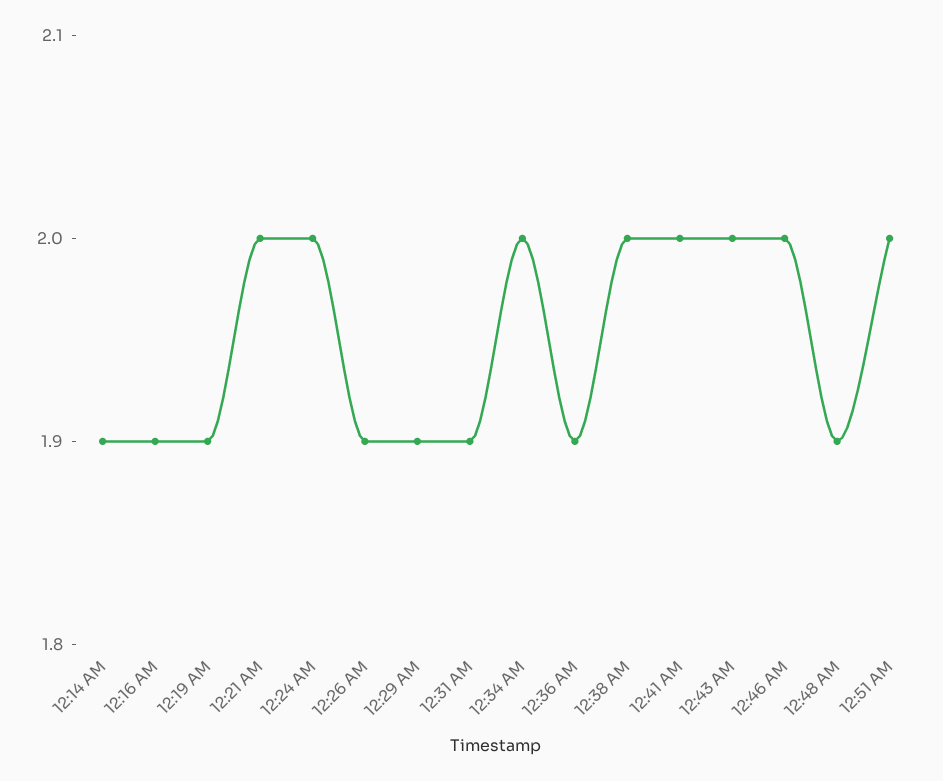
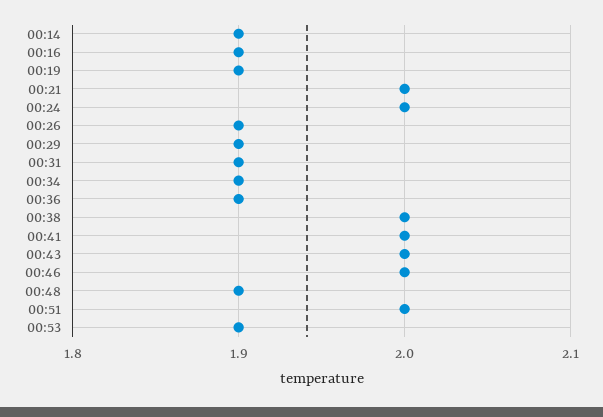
12:34 AM: 2 -> 1.9
00:53: none -> 1.9

